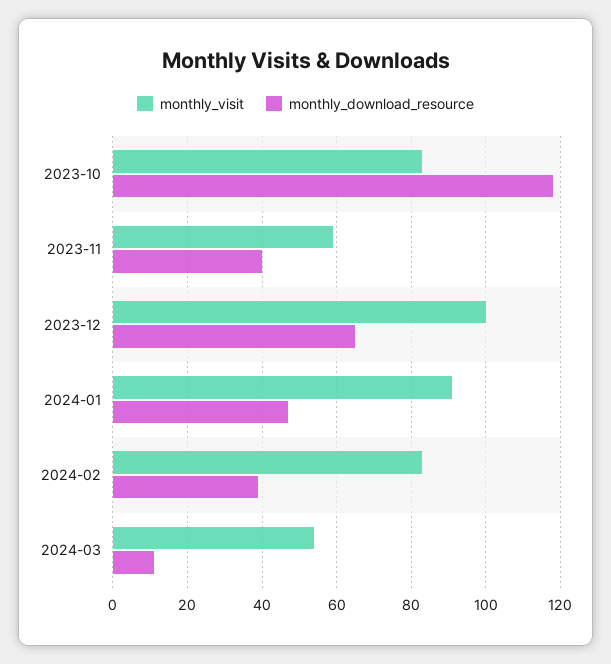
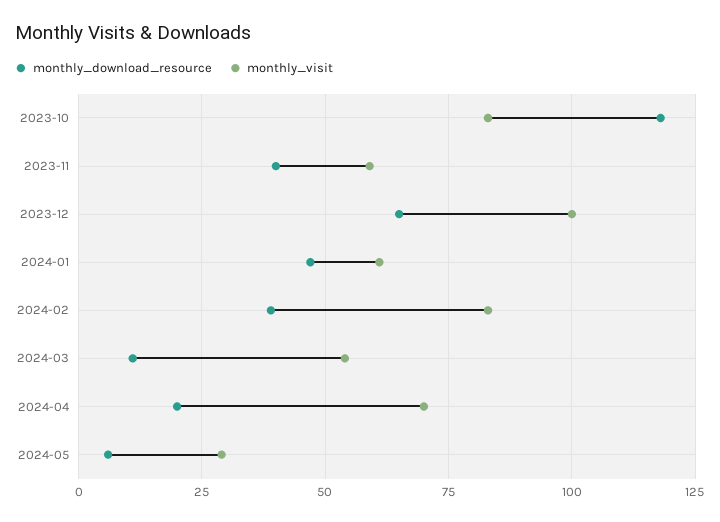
monthly_visit, 2024-01: 90 -> 60
monthly_download_resource, 2024-04: none -> 20
monthly_visit, 2024-04: none -> 70
monthly_download_resource, 2024-05: none -> 5
monthly_visit, 2024-05: none -> 30

